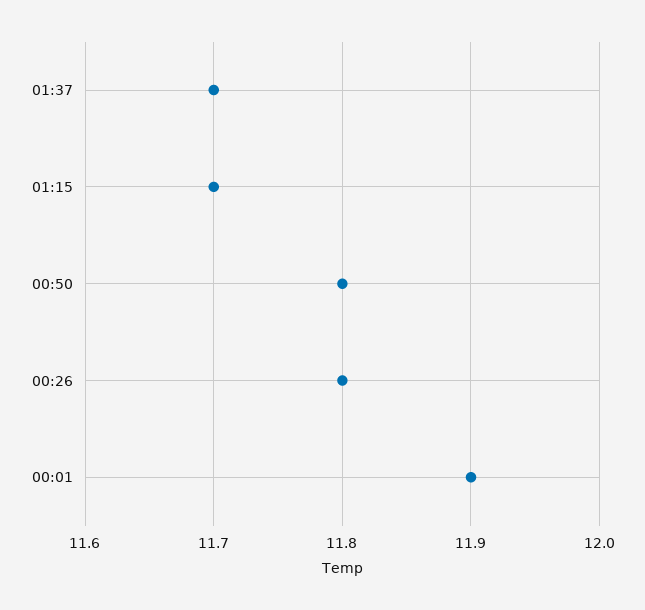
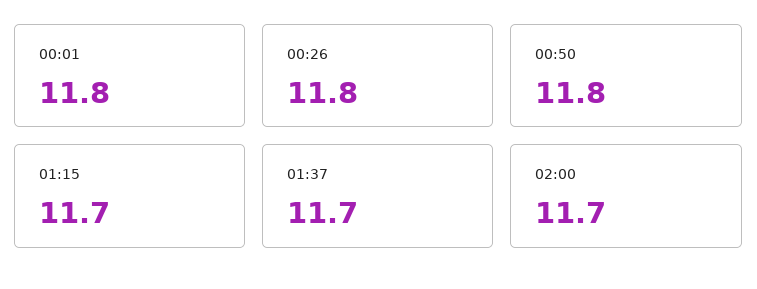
00:01: 11.9 -> 11.8
02:00: none -> 11.7

